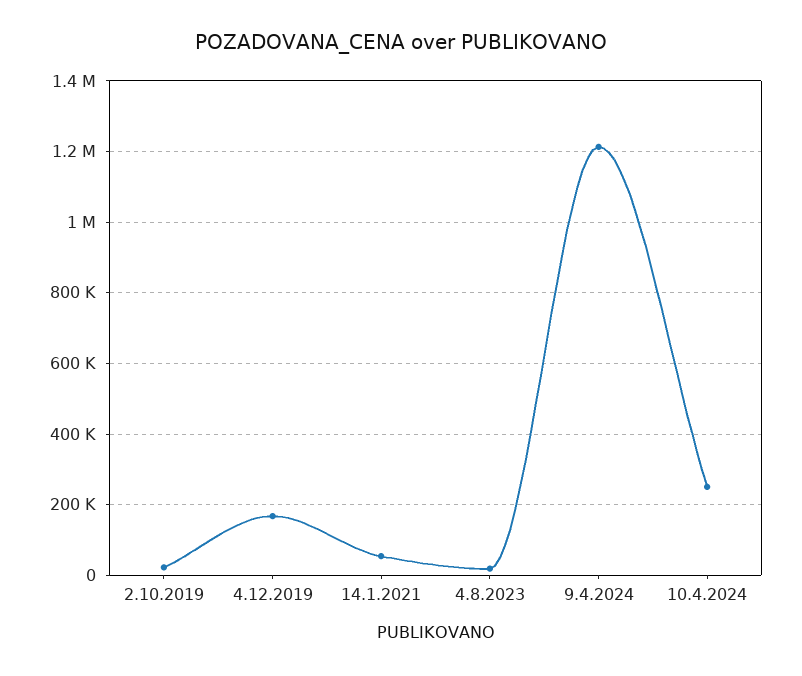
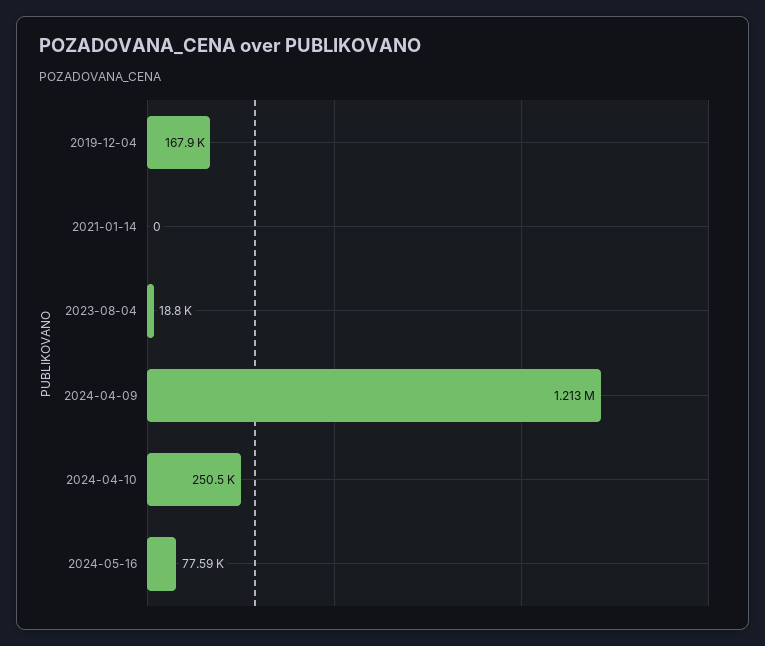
2.10.2019: 20000 -> none
14.1.2021: 60000 -> 0
2024-05-16: none -> 77590

